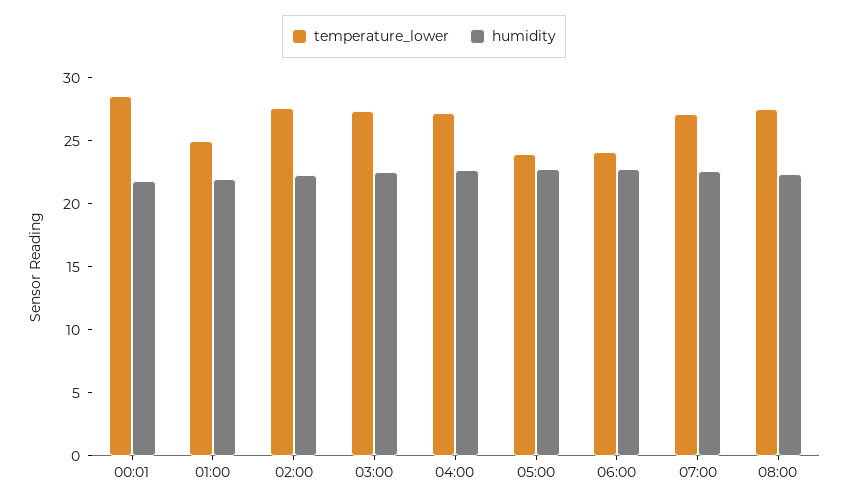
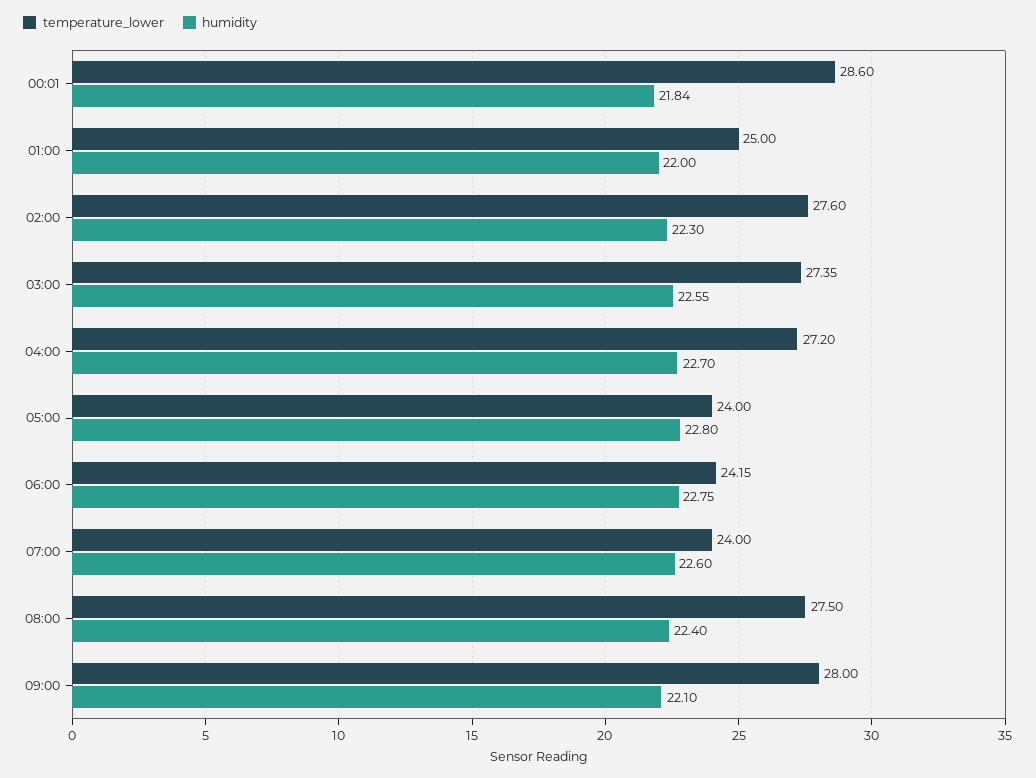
temperature_lower, 07:00: 27 -> 24
temperature_lower, 09:00: none -> 28
humidity, 09:00: none -> 22.1

